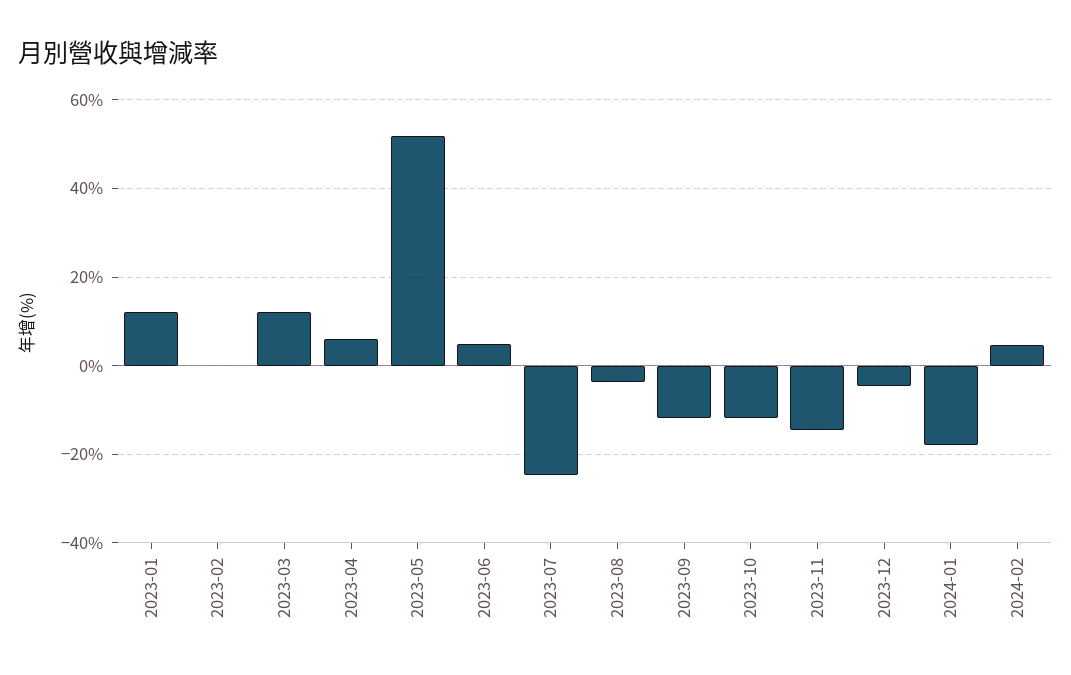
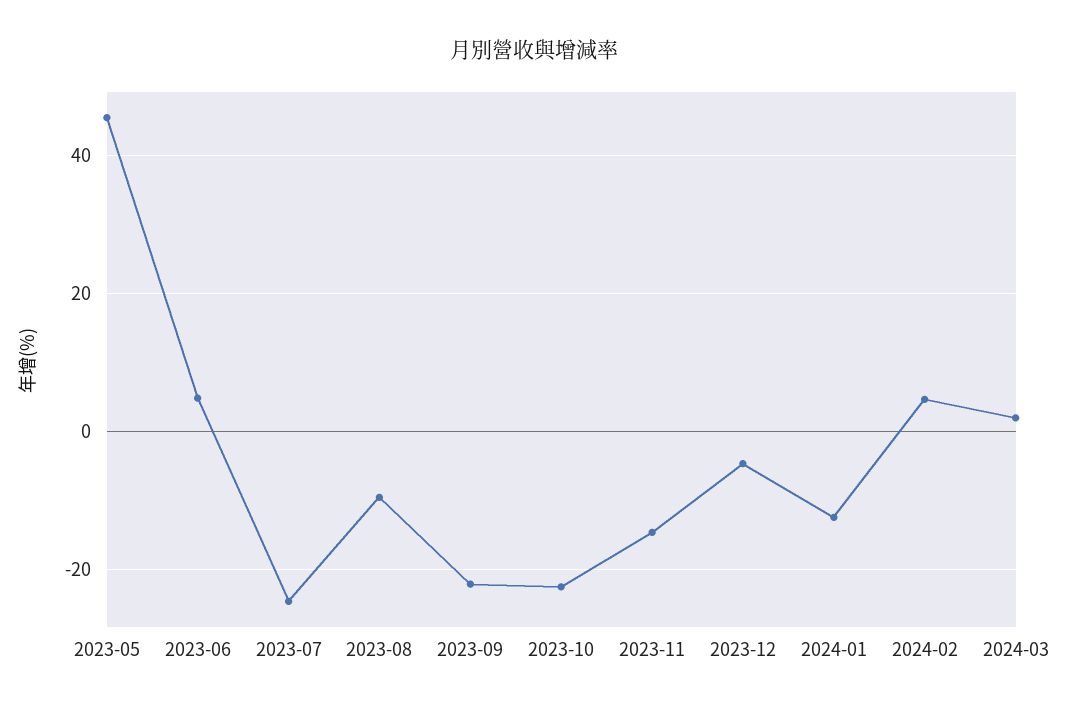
2023-01: 12 -> none
2023-02: 0 -> none
2023-03: 12 -> none
2023-04: 6 -> none
2023-05: 52 -> 46
2023-08: -4 -> -10
2023-09: -12 -> -22
2023-10: -12 -> -22
2024-01: -18 -> -12
2024-03: none -> 2

